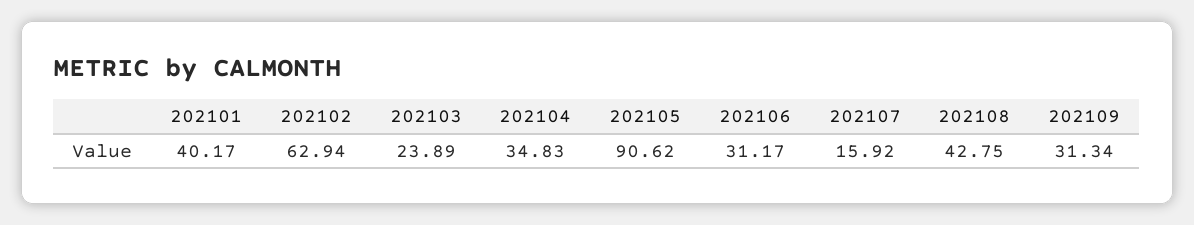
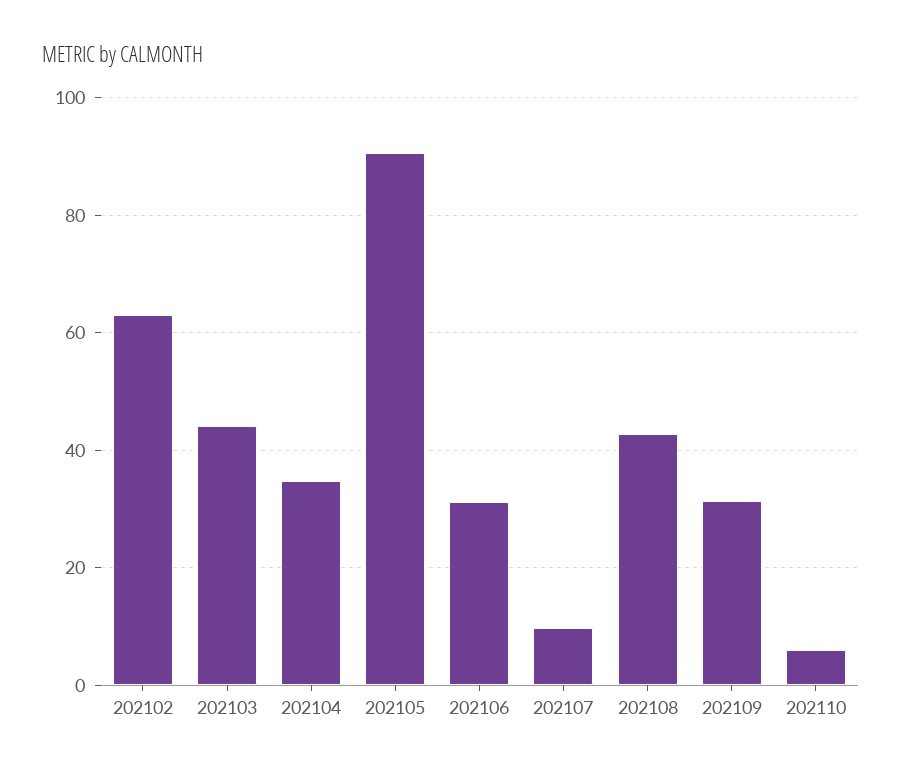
202101: 40.17 -> none
202103: 23.89 -> 44
202107: 15.92 -> 10
202110: none -> 6

